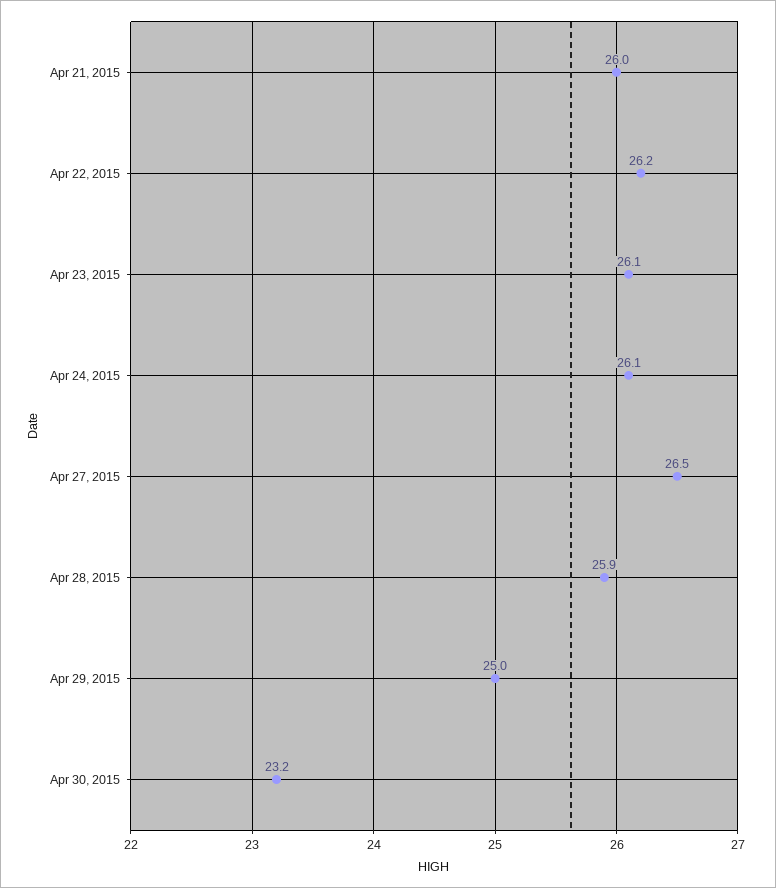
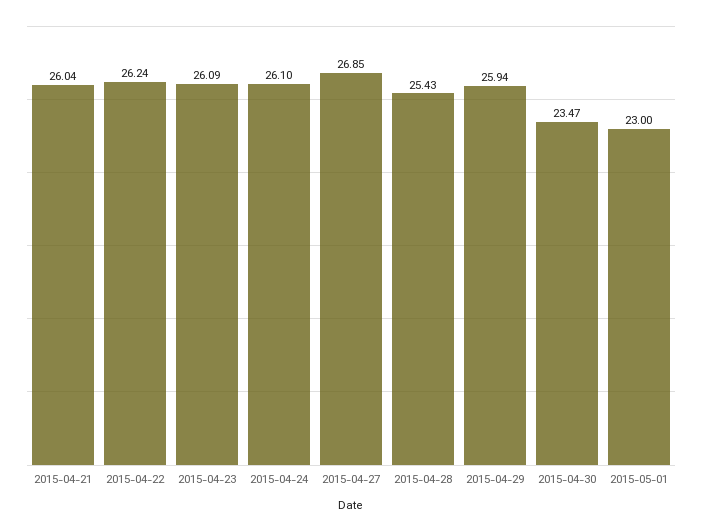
Apr 27, 2015: 26.5 -> 26.85
Apr 28, 2015: 25.9 -> 25.43
Apr 29, 2015: 25 -> 25.94
Apr 30, 2015: 23.2 -> 23.47
2015-05-01: none -> 23

